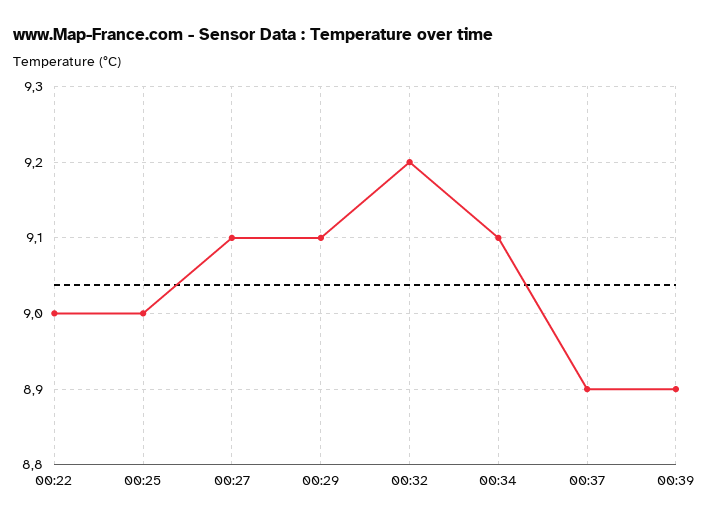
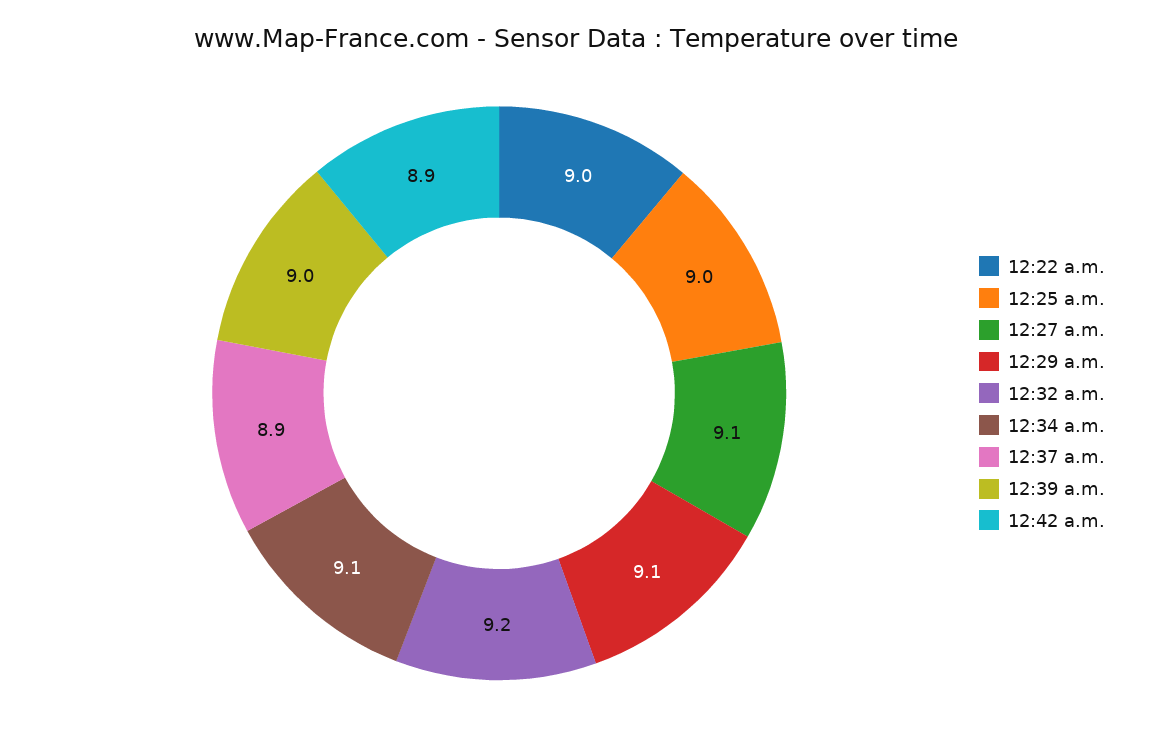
00:39: 8.9 -> 9
12:42 a.m.: none -> 8.9

